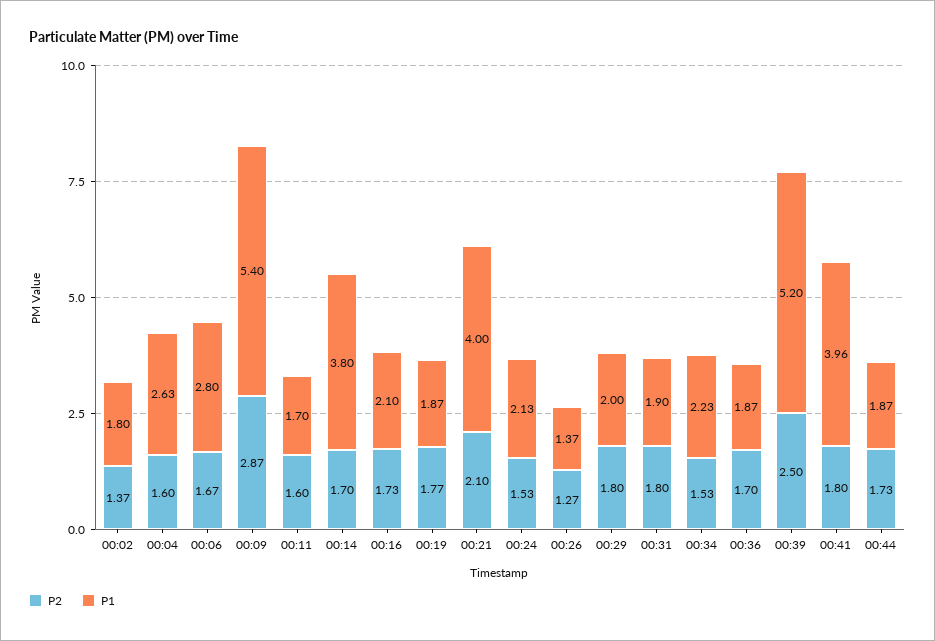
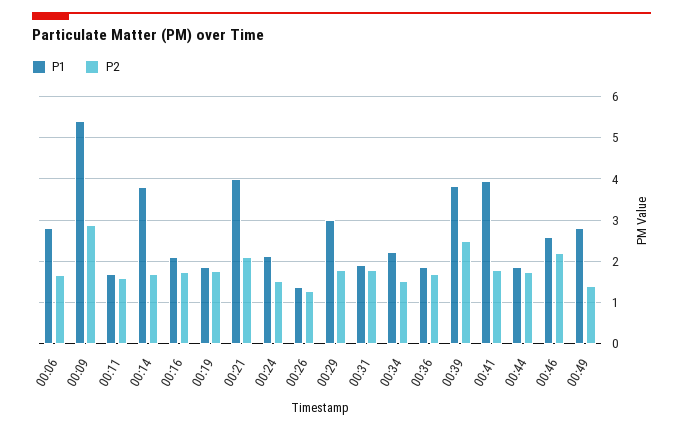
P2, 00:02: 1.37 -> none
P1, 00:02: 1.8 -> none
P2, 00:04: 1.6 -> none
P1, 00:04: 2.63 -> none
P1, 00:29: 2 -> 3
P1, 00:39: 5.2 -> 3.8
P1, 00:46: none -> 2.6
P2, 00:46: none -> 2.2
P1, 00:49: none -> 2.8
P2, 00:49: none -> 1.4

